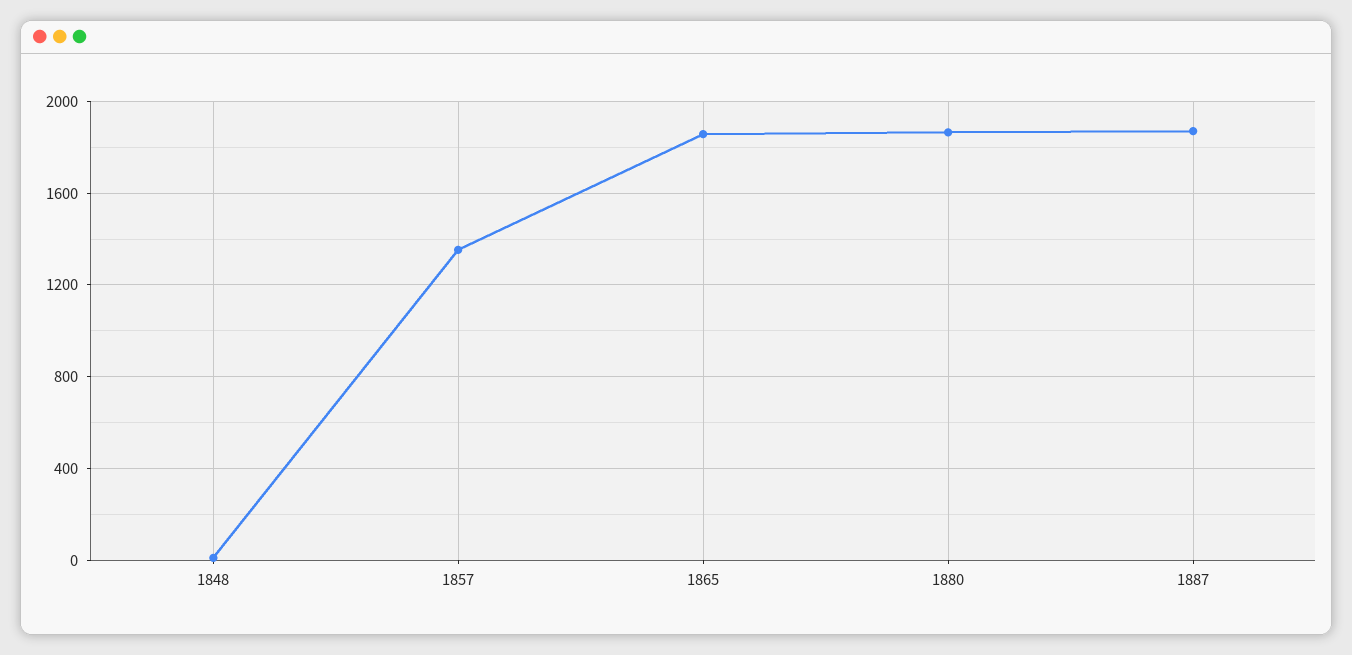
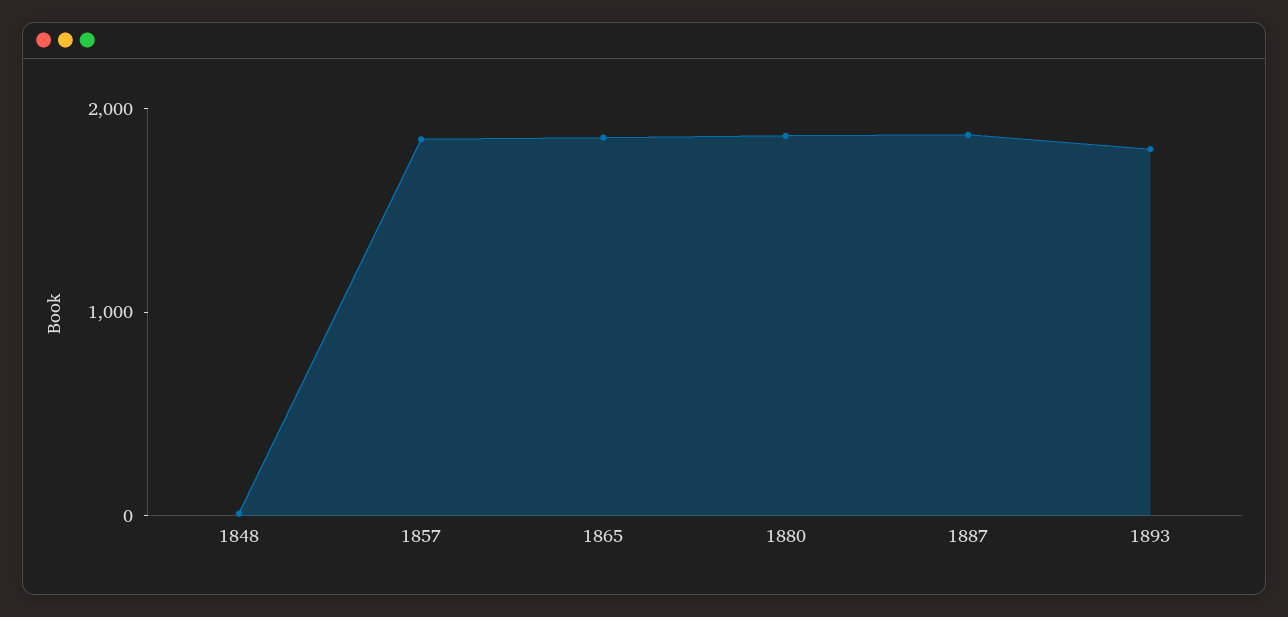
1857: 1350 -> 1800
1893: none -> 1800

